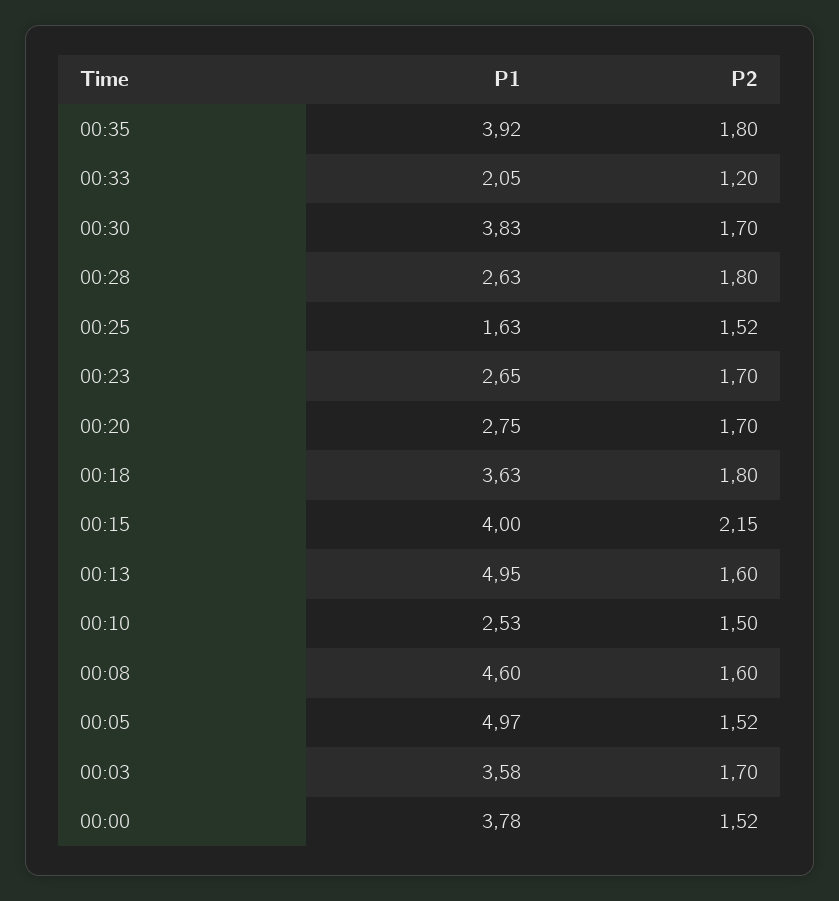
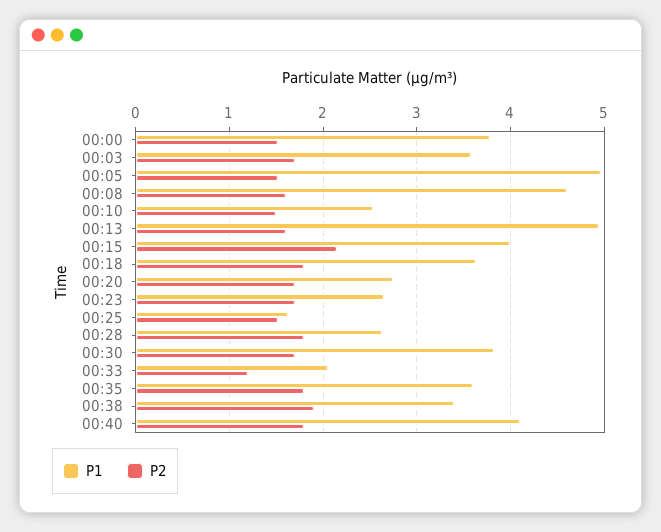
P1, 00:35: 3.92 -> 3.6
P1, 00:38: none -> 3.4
P2, 00:38: none -> 1.9
P1, 00:40: none -> 4.1
P2, 00:40: none -> 1.8

